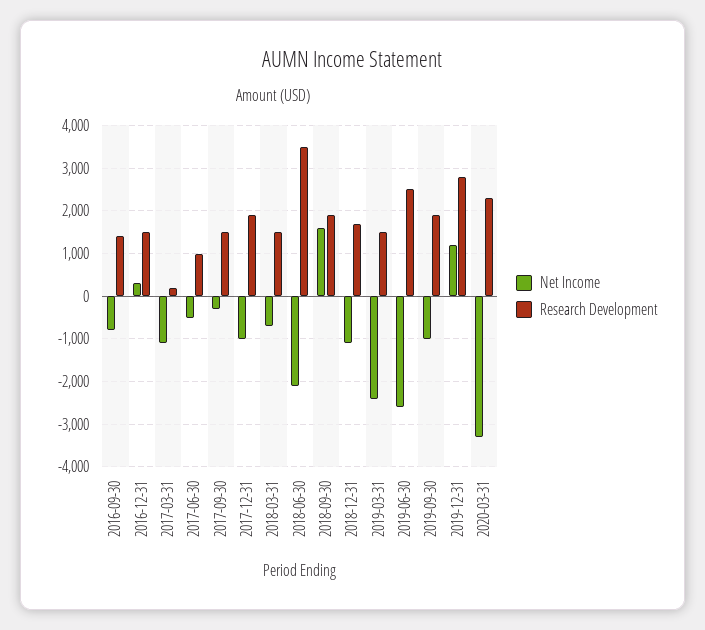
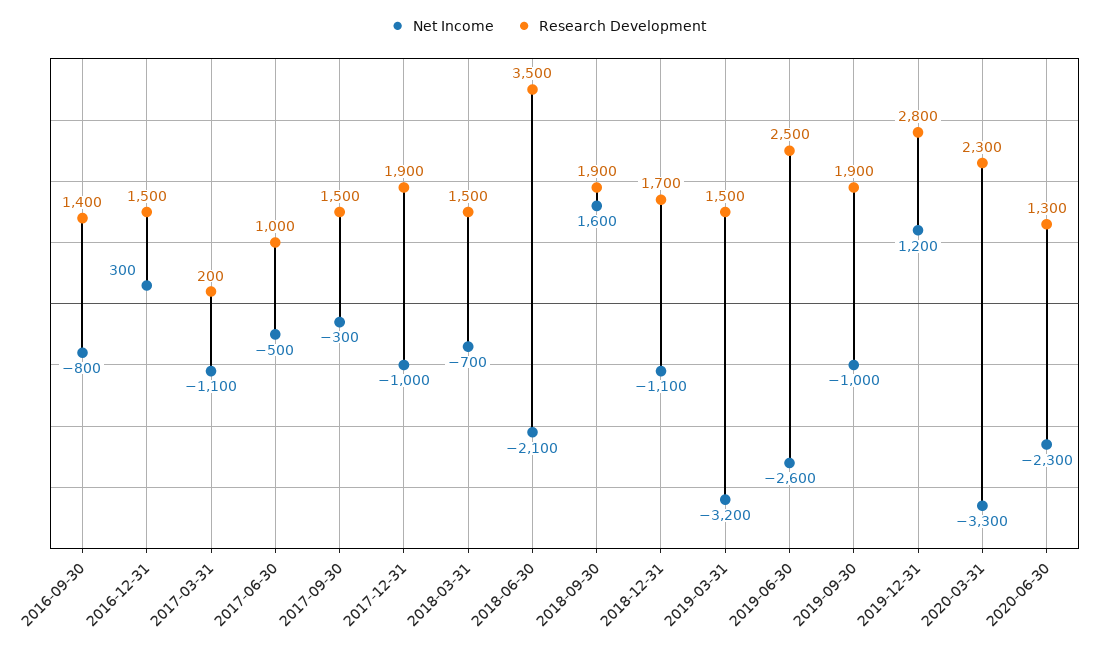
Net Income, 2019-03-31: -2400 -> -3200
Net Income, 2020-06-30: none -> -2300
Research Development, 2020-06-30: none -> 1300

